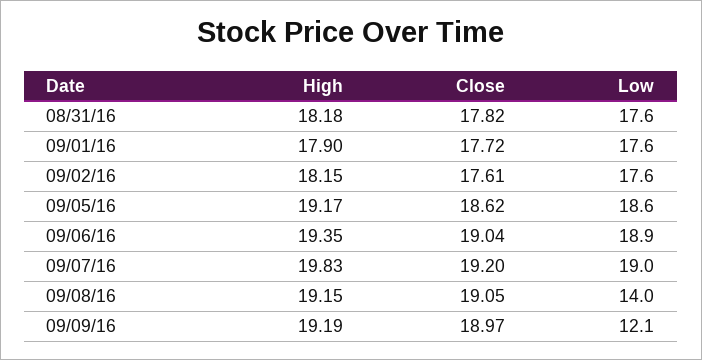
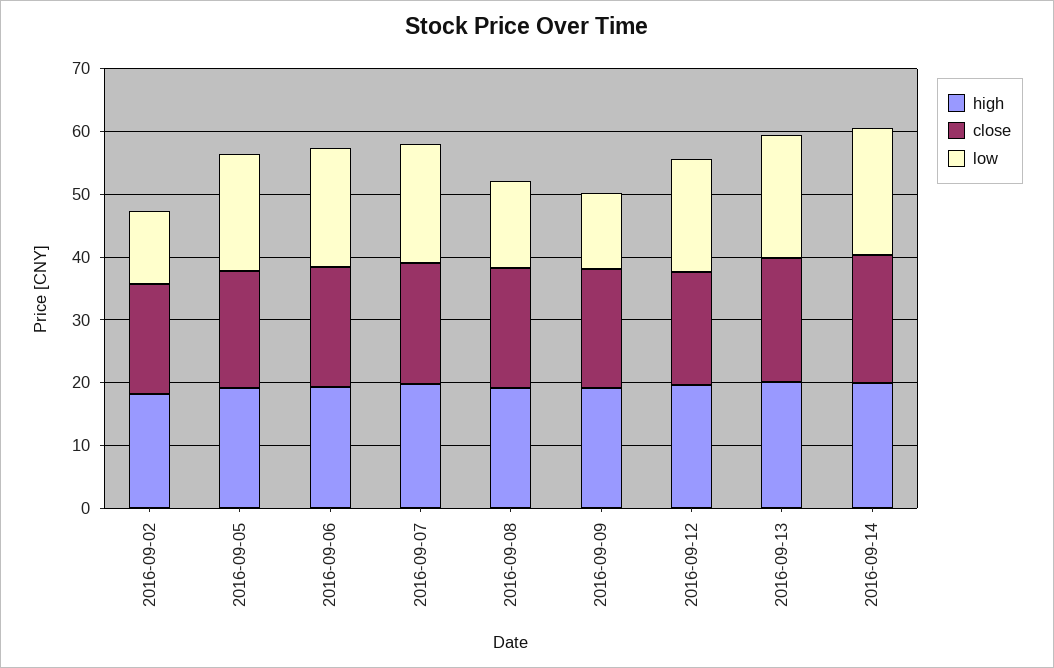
High, 08/31/16: 18.18 -> none
Close, 08/31/16: 17.82 -> none
Low, 08/31/16: 17.6 -> none
High, 09/01/16: 17.9 -> none
Close, 09/01/16: 17.72 -> none
Low, 09/01/16: 17.6 -> none
Low, 09/02/16: 17.6 -> 12
High, 2016-09-12: none -> 20
Close, 2016-09-12: none -> 18
Low, 2016-09-12: none -> 18
High, 2016-09-13: none -> 20
Close, 2016-09-13: none -> 20
Low, 2016-09-13: none -> 20
High, 2016-09-14: none -> 20
Close, 2016-09-14: none -> 20
Low, 2016-09-14: none -> 20

